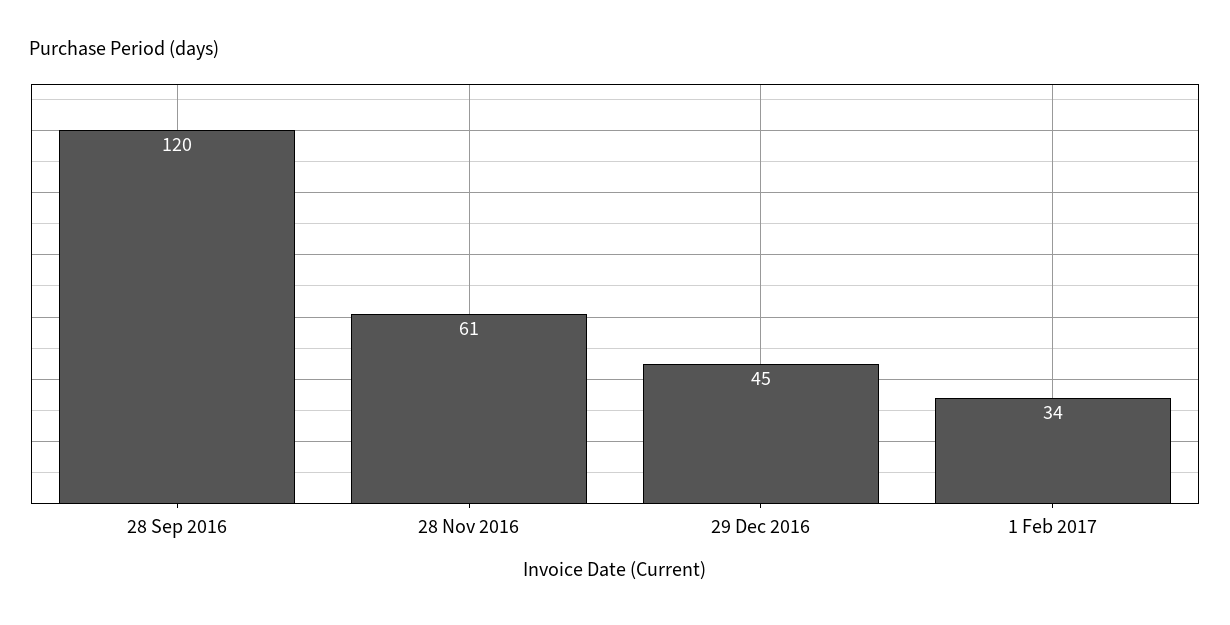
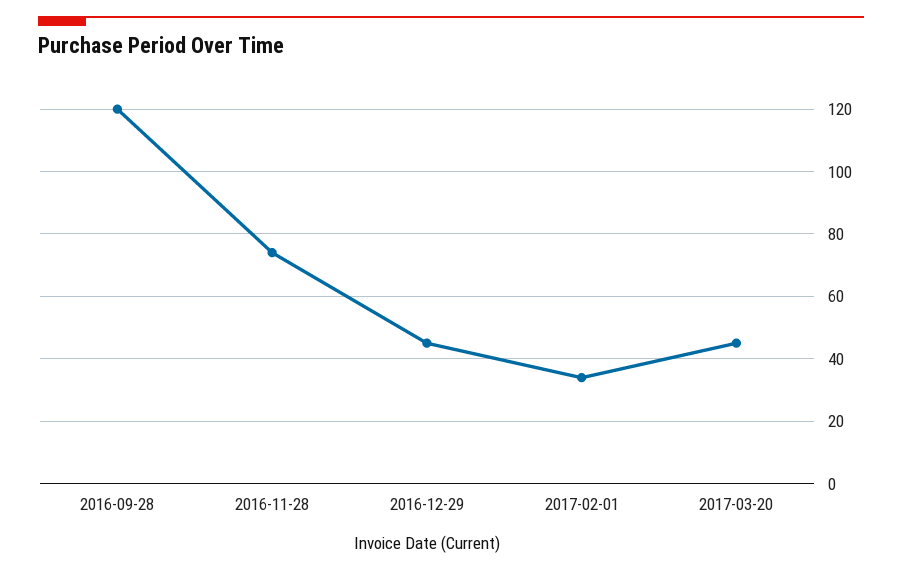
28 Nov 2016: 61 -> 75
2017-03-20: none -> 45

